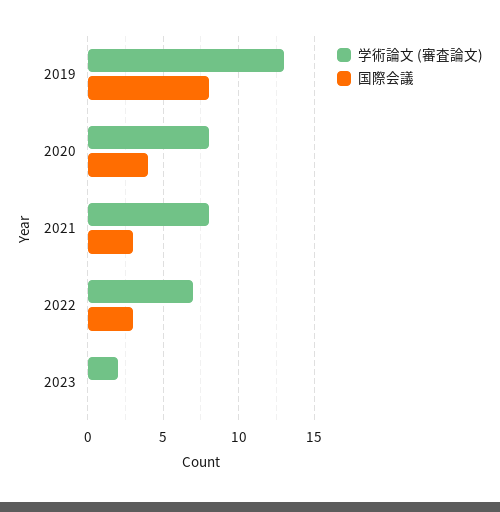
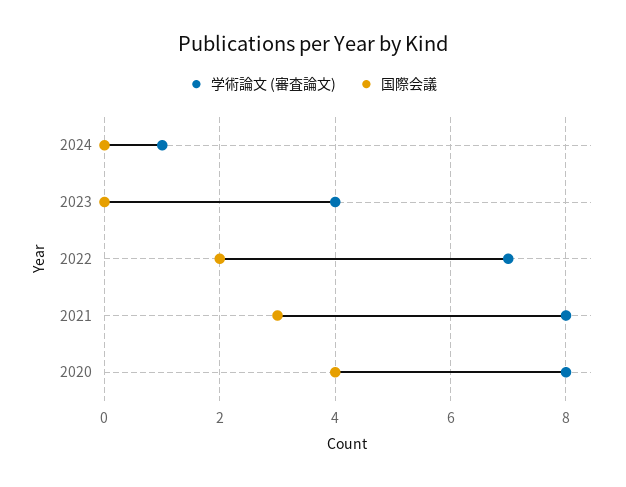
学術論文 (審査論文), 2019: 13 -> none
国際会議, 2019: 8 -> none
国際会議, 2022: 3 -> 2
学術論文 (審査論文), 2023: 2 -> 4
学術論文 (審査論文), 2024: none -> 1
国際会議, 2024: none -> 0

